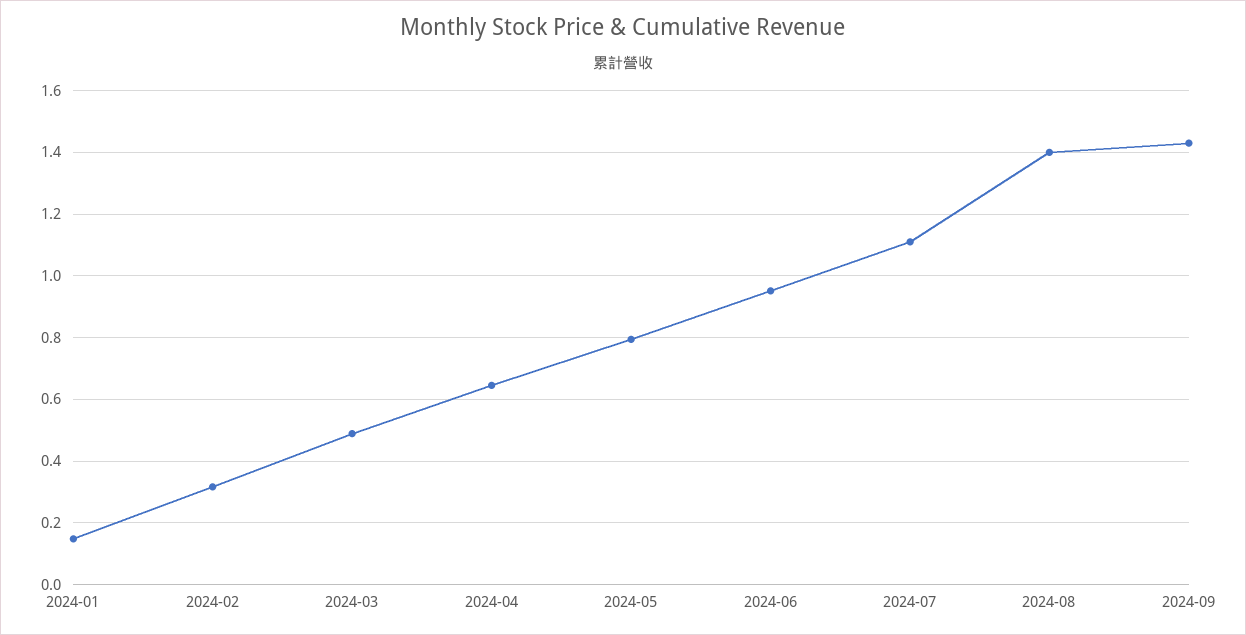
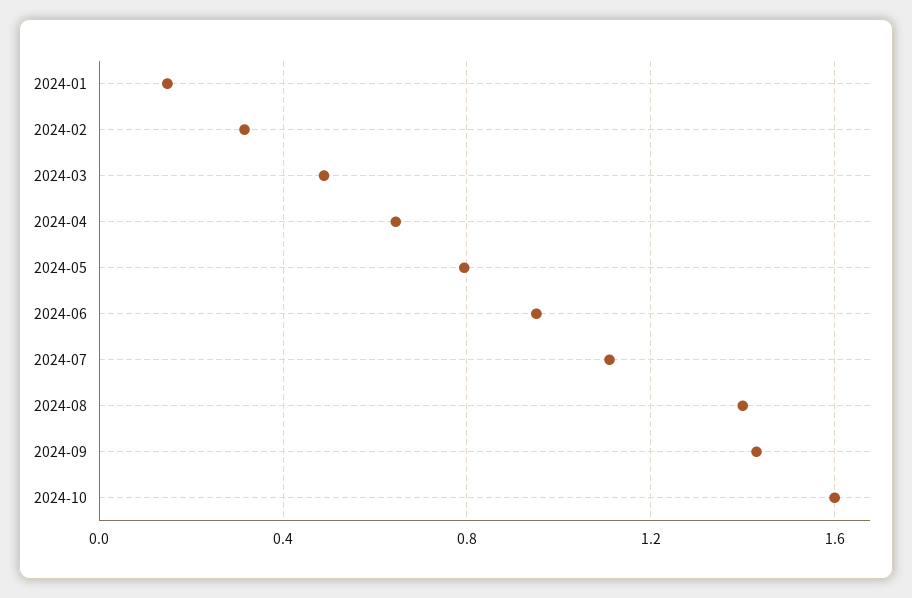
2024-10: none -> 1.6

